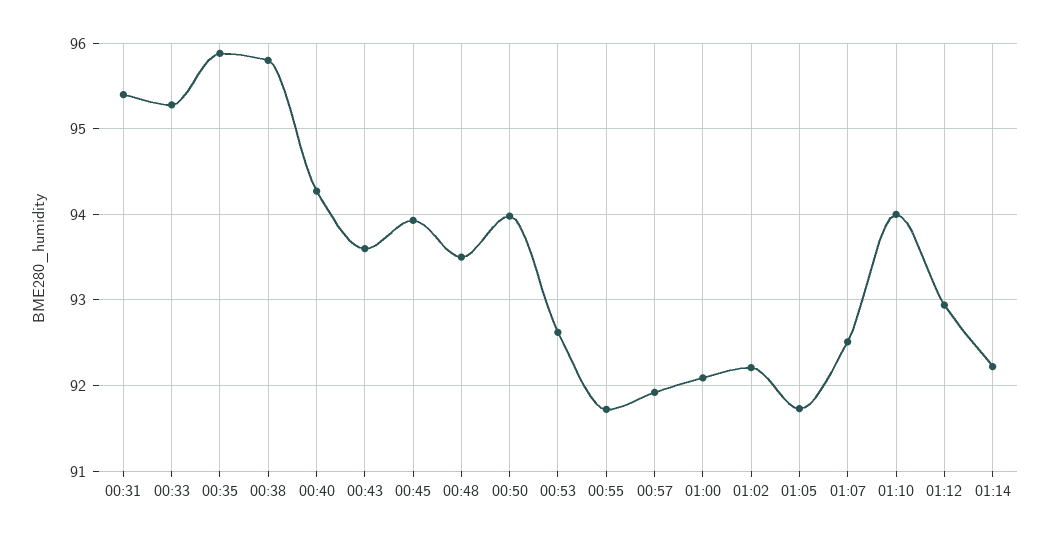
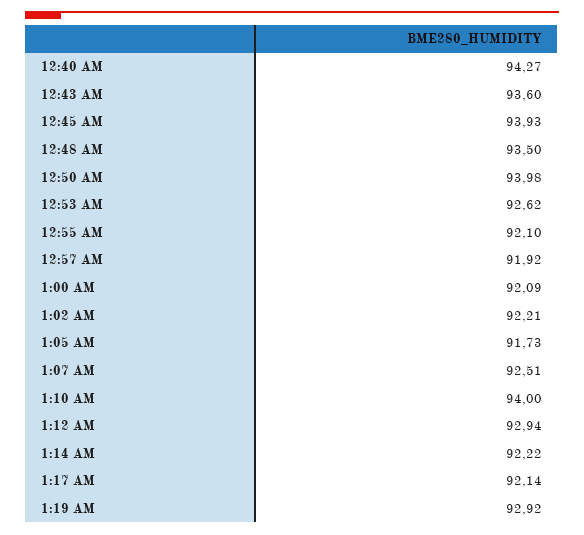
00:31: 95.4 -> none
00:33: 95.3 -> none
00:35: 95.9 -> none
00:38: 95.8 -> none
00:55: 91.7 -> 92.1
1:17 AM: none -> 92.14
1:19 AM: none -> 92.92

